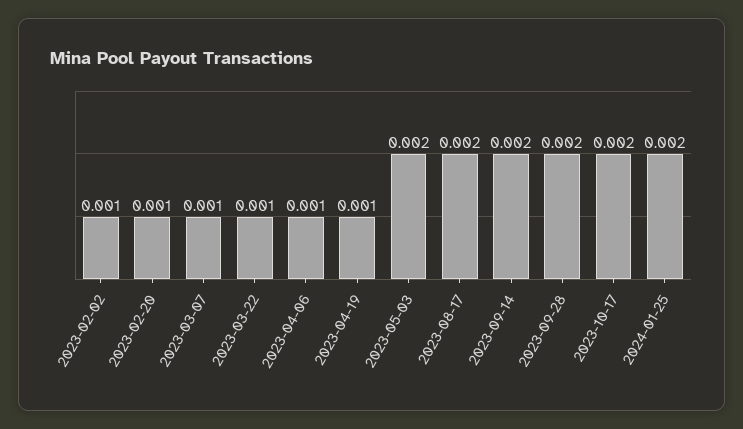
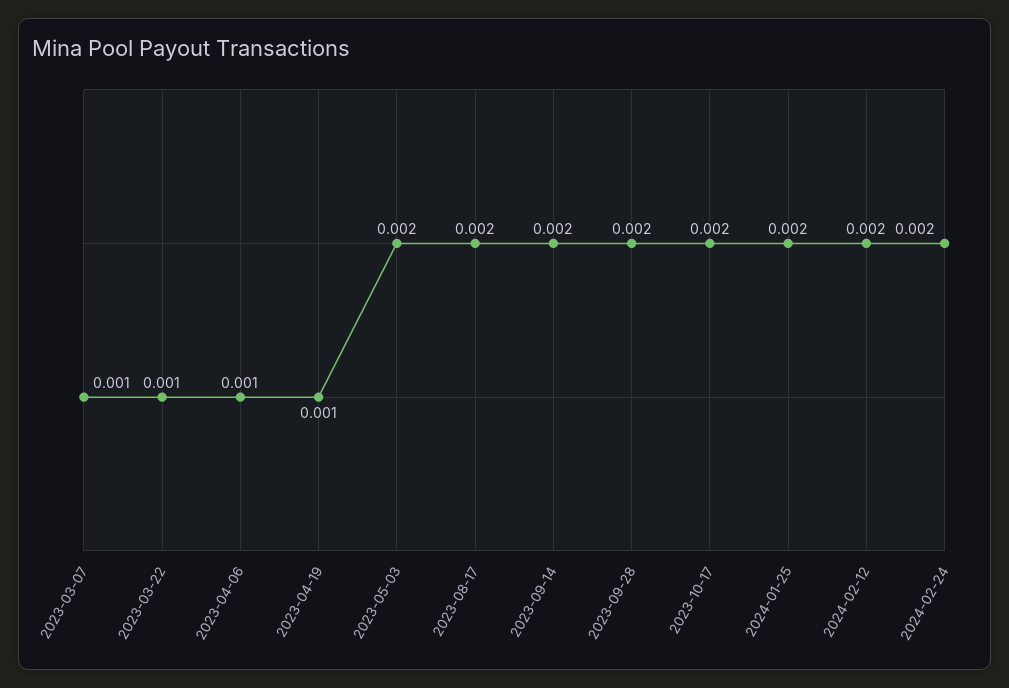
2023-02-02: 0.001 -> none
2023-02-20: 0.001 -> none
2024-02-12: none -> 0.002
2024-02-24: none -> 0.002

